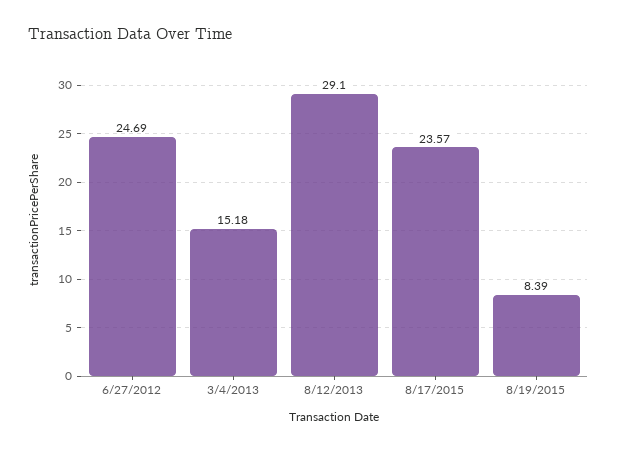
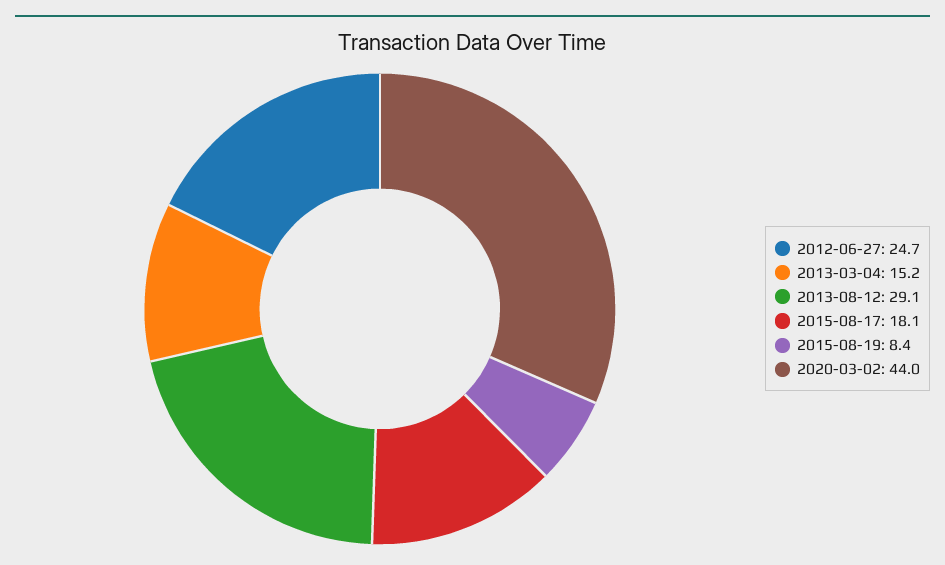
8/17/2015: 23.57 -> 18.1
2020-03-02: none -> 44

